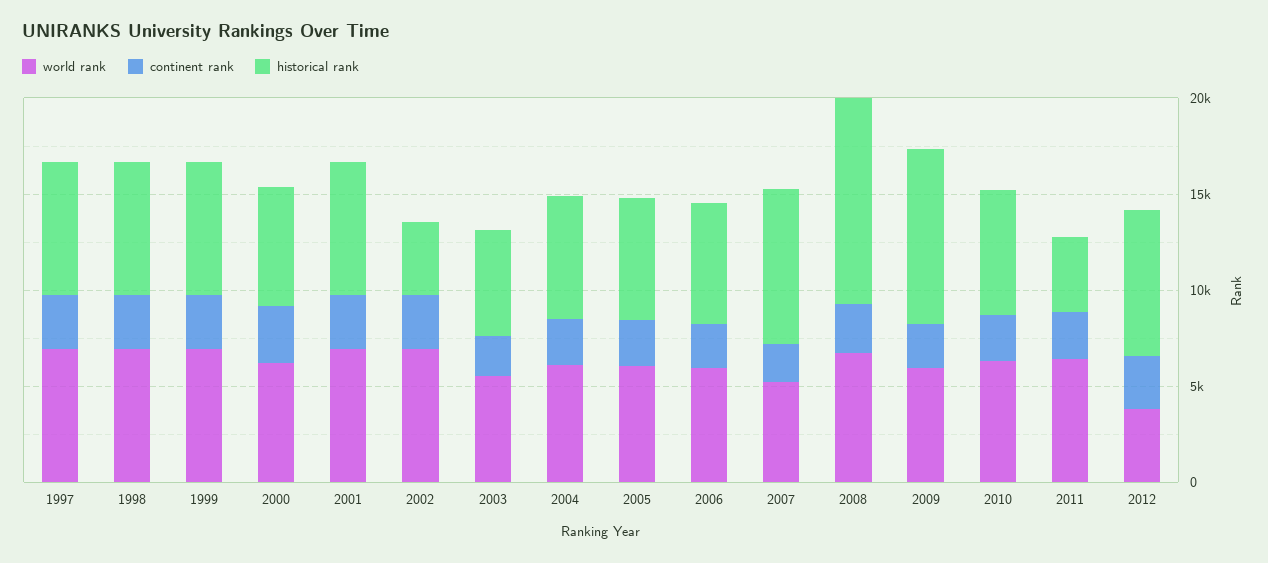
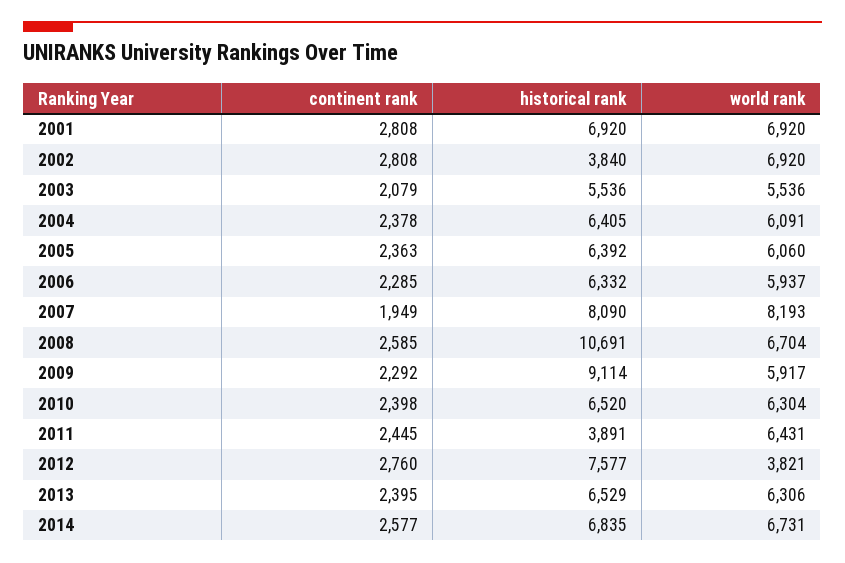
world rank, 1997: 7000 -> none
continent rank, 1997: 3000 -> none
historical rank, 1997: 7000 -> none
world rank, 1998: 7000 -> none
continent rank, 1998: 3000 -> none
historical rank, 1998: 7000 -> none
world rank, 1999: 7000 -> none
continent rank, 1999: 3000 -> none
historical rank, 1999: 7000 -> none
world rank, 2000: 6000 -> none
continent rank, 2000: 3000 -> none
historical rank, 2000: 6000 -> none
world rank, 2007: 5000 -> 8193
continent rank, 2013: none -> 2395
historical rank, 2013: none -> 6529
world rank, 2013: none -> 6306
continent rank, 2014: none -> 2577
historical rank, 2014: none -> 6835
world rank, 2014: none -> 6731

